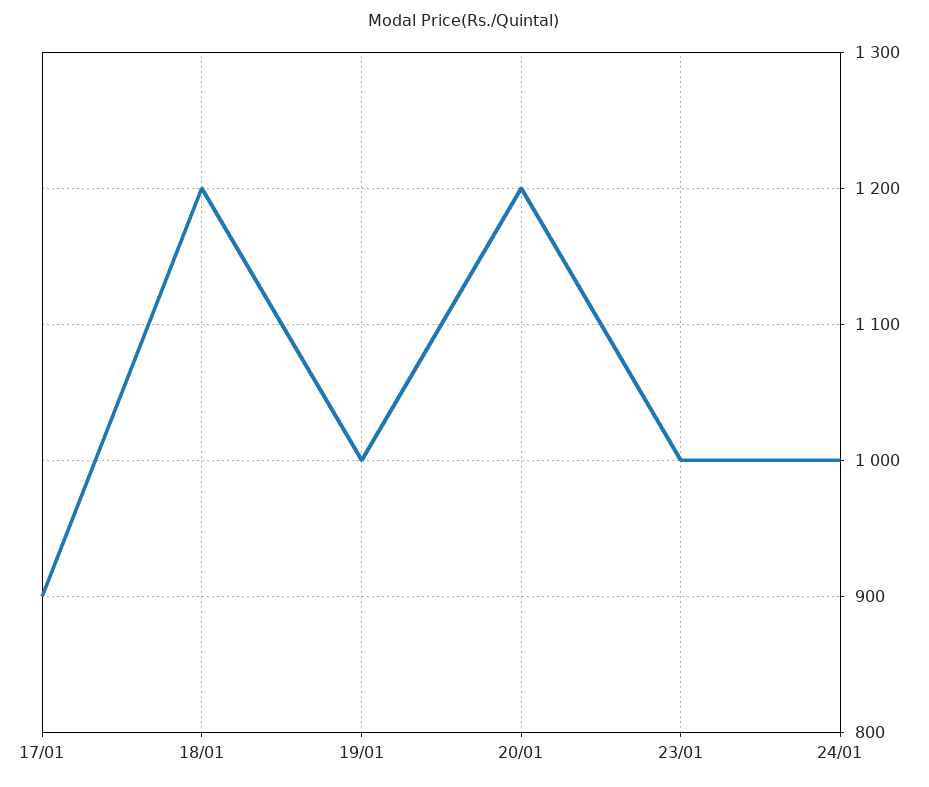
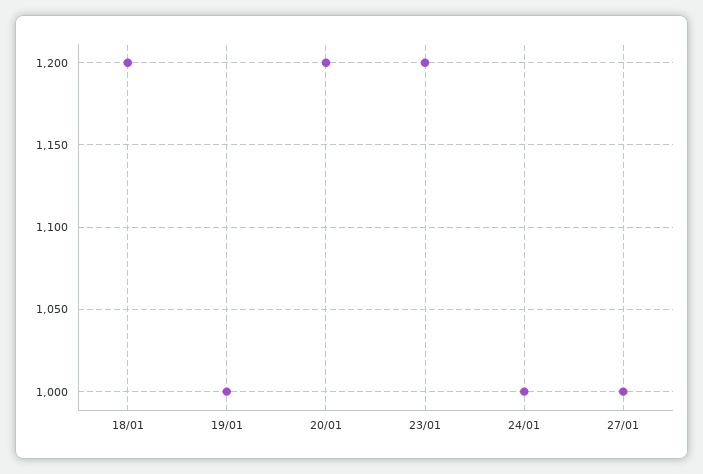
17/01: 900 -> none
23/01: 1000 -> 1200
27/01: none -> 1000

